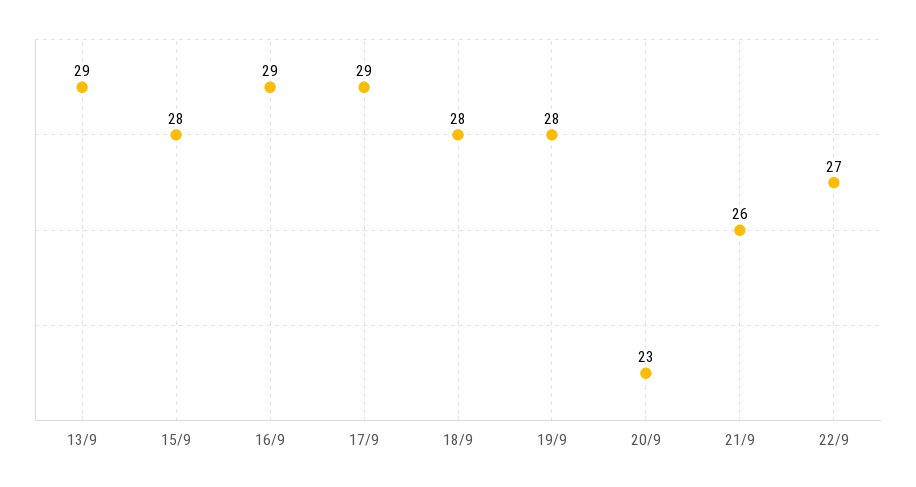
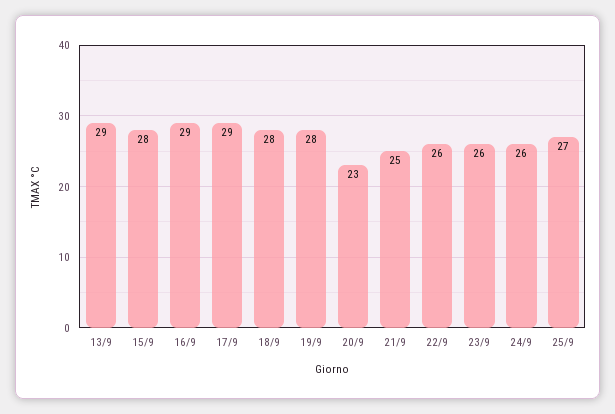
21/9: 26 -> 25
22/9: 27 -> 26
23/9: none -> 26
24/9: none -> 26
25/9: none -> 27

